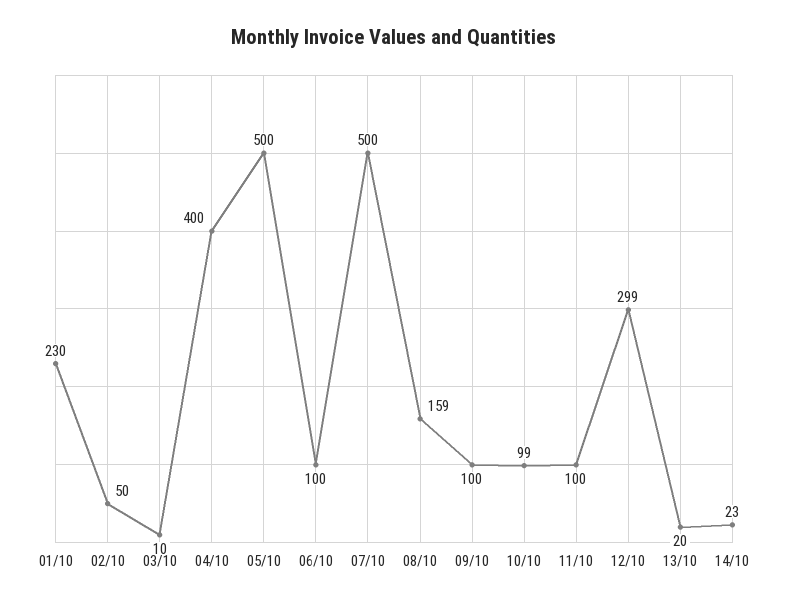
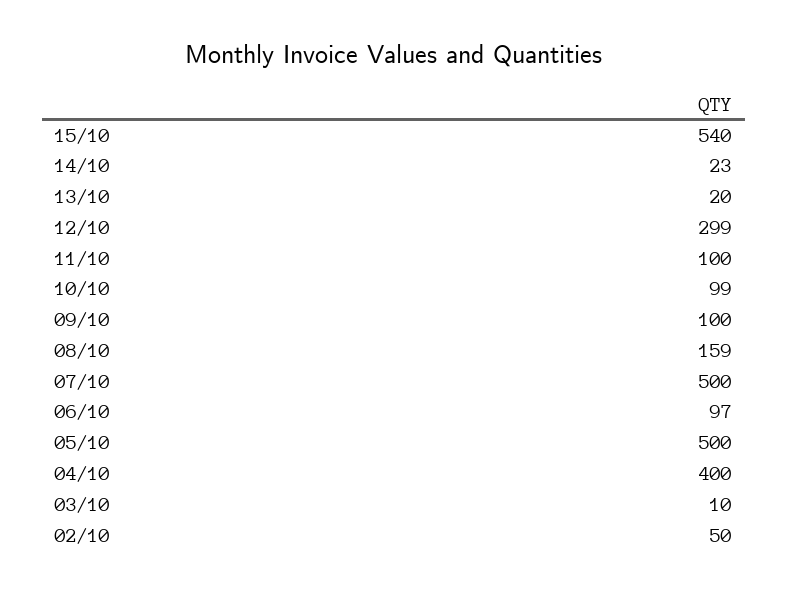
01/10: 230 -> none
06/10: 100 -> 97
15/10: none -> 540

